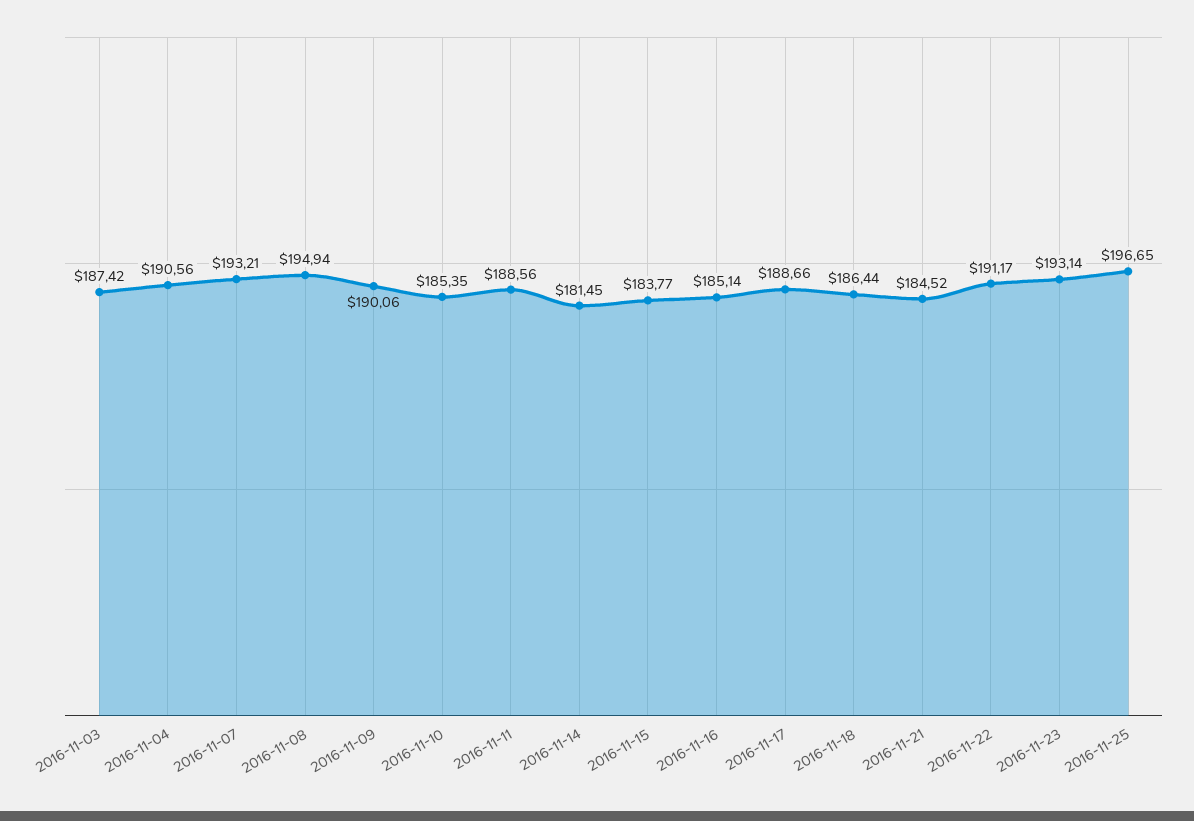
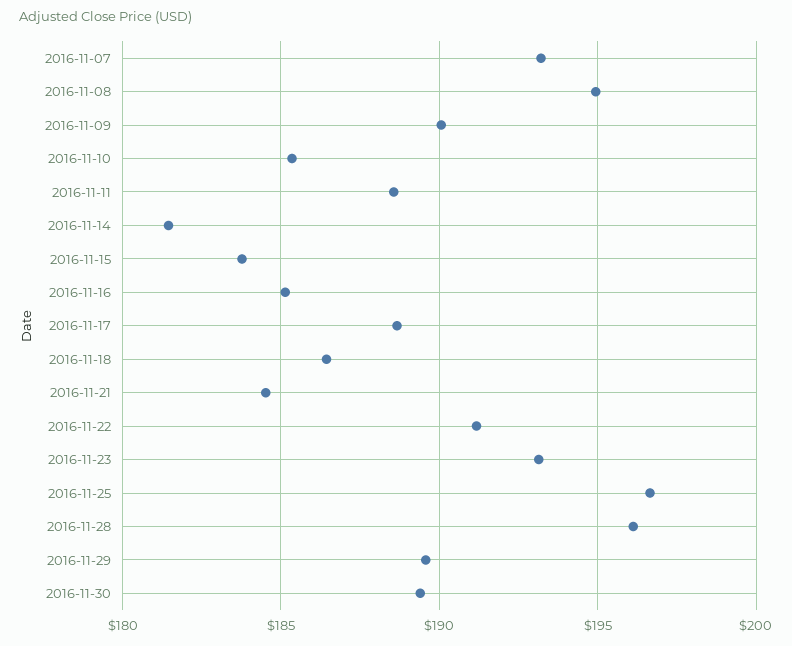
2016-11-03: 187.42 -> none
2016-11-04: 190.56 -> none
2016-11-28: none -> 196
2016-11-29: none -> 189.5
2016-11-30: none -> 189.5

